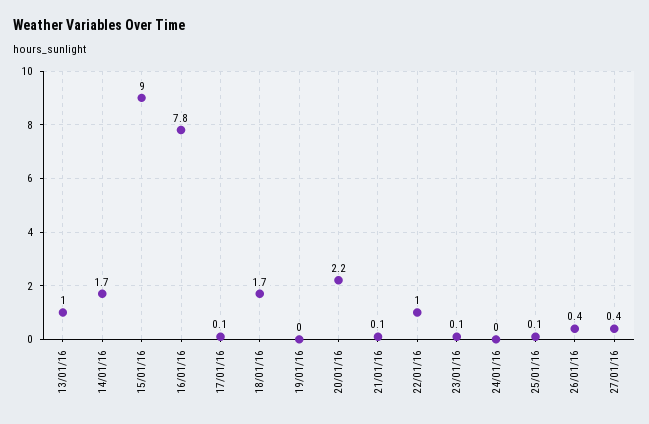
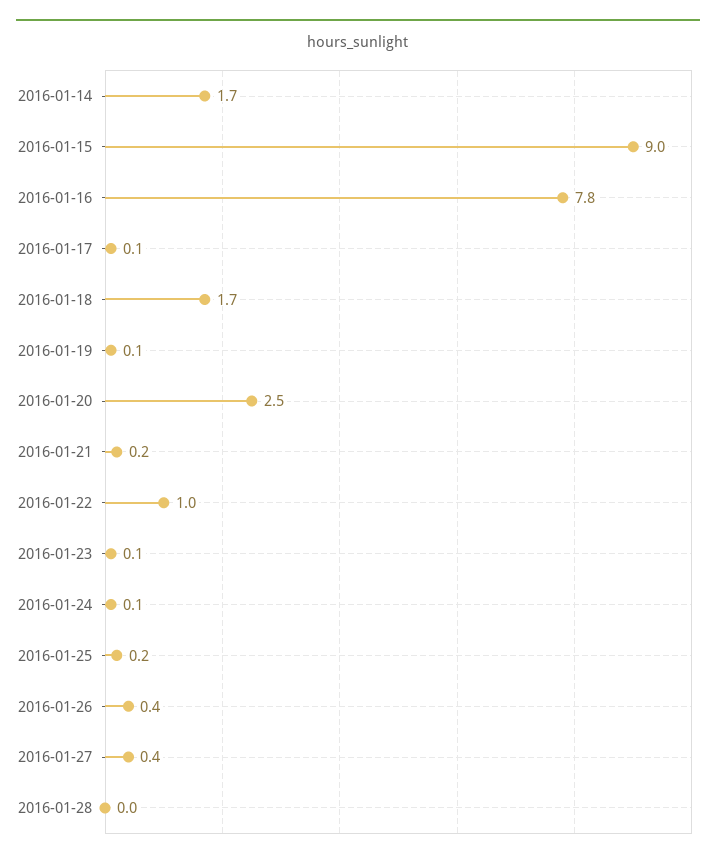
13/01/16: 1 -> none
19/01/16: 0 -> 0.1
20/01/16: 2.2 -> 2.5
21/01/16: 0.1 -> 0.2
24/01/16: 0 -> 0.1
25/01/16: 0.1 -> 0.2
2016-01-28: none -> 0

